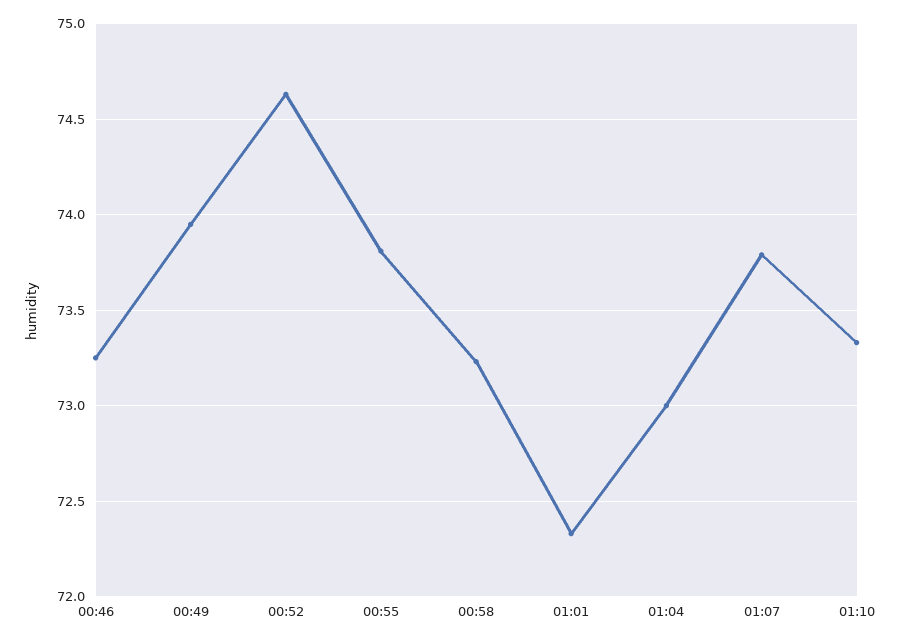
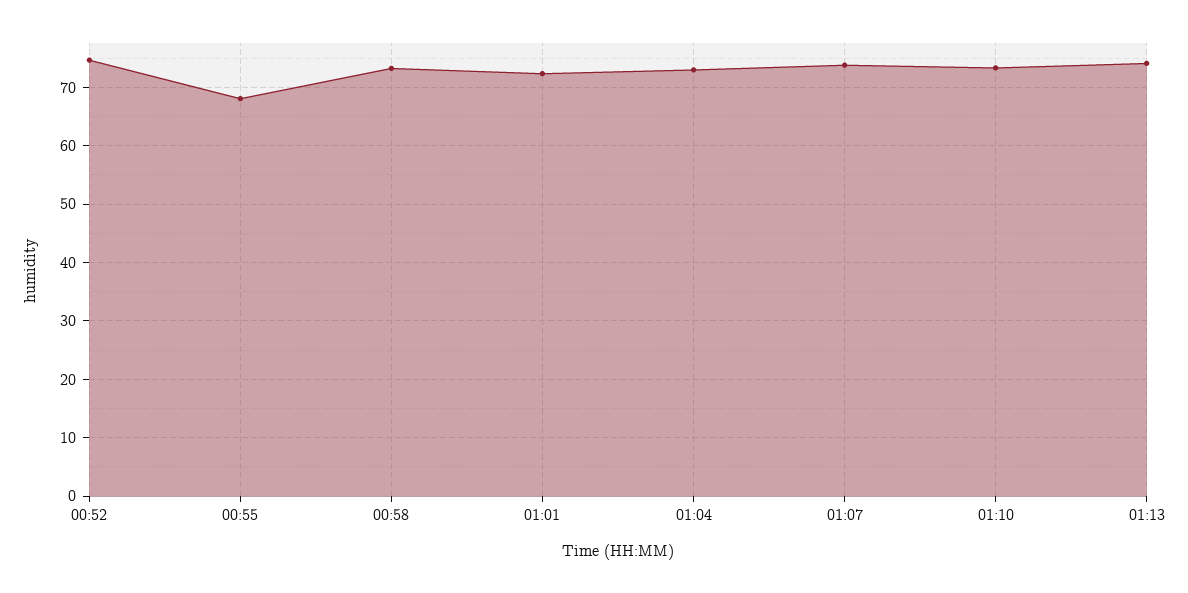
00:46: 73.25 -> none
00:49: 73.95 -> none
00:55: 73.8 -> 68
01:13: none -> 74

